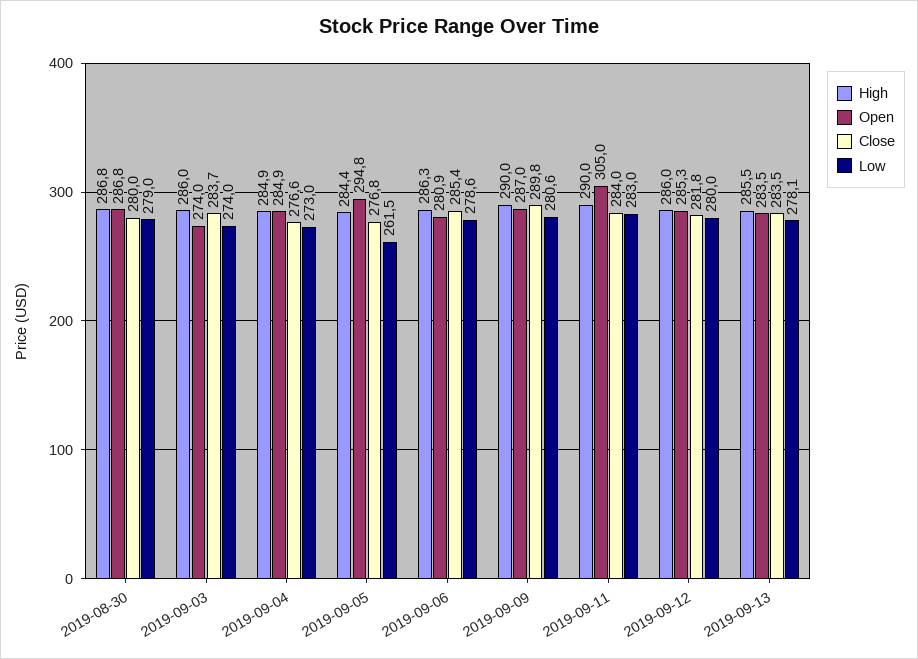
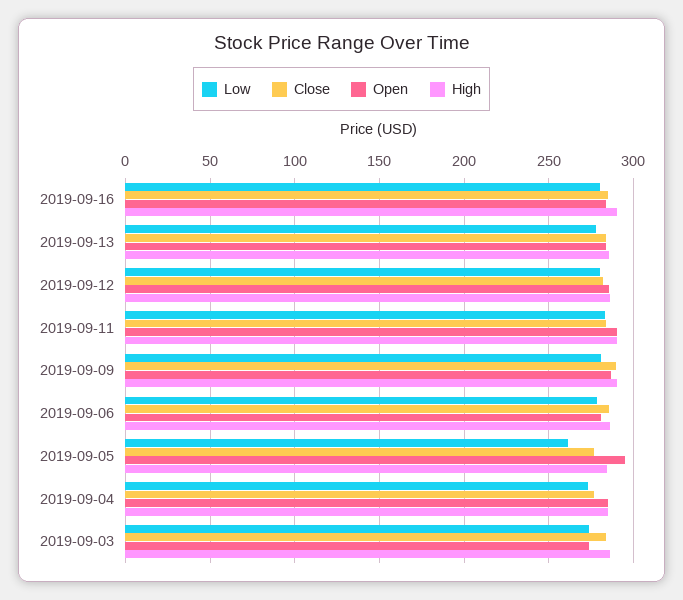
High, 2019-08-30: 286.8 -> none
Open, 2019-08-30: 286.8 -> none
Close, 2019-08-30: 280 -> none
Low, 2019-08-30: 279 -> none
Open, 2019-09-11: 305 -> 290
Low, 2019-09-16: none -> 280
Close, 2019-09-16: none -> 285
Open, 2019-09-16: none -> 285
High, 2019-09-16: none -> 290

